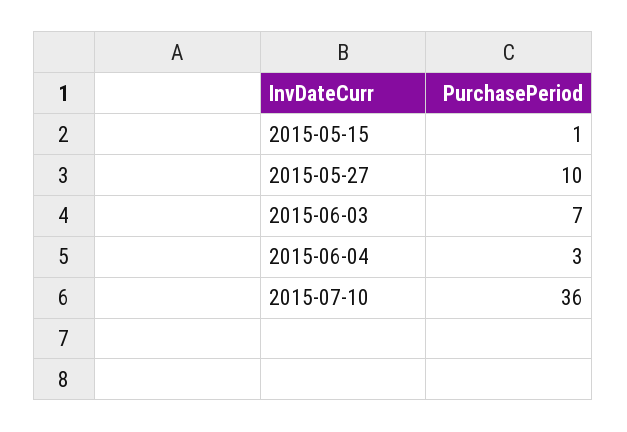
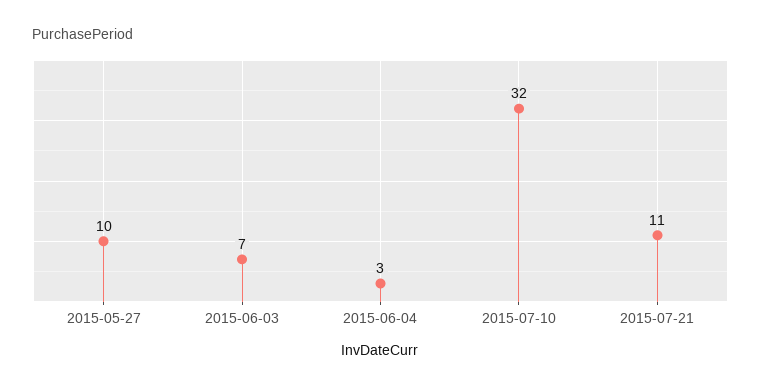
2015-05-15: 1 -> none
2015-07-10: 36 -> 32
2015-07-21: none -> 11

